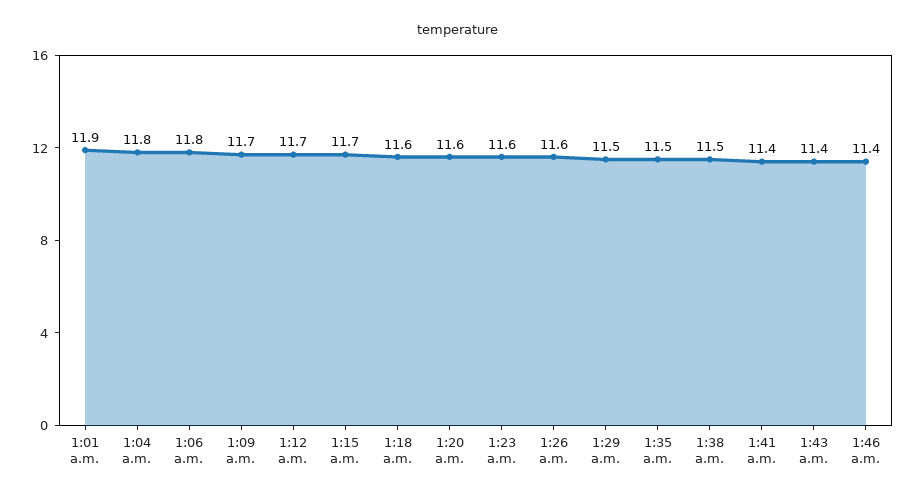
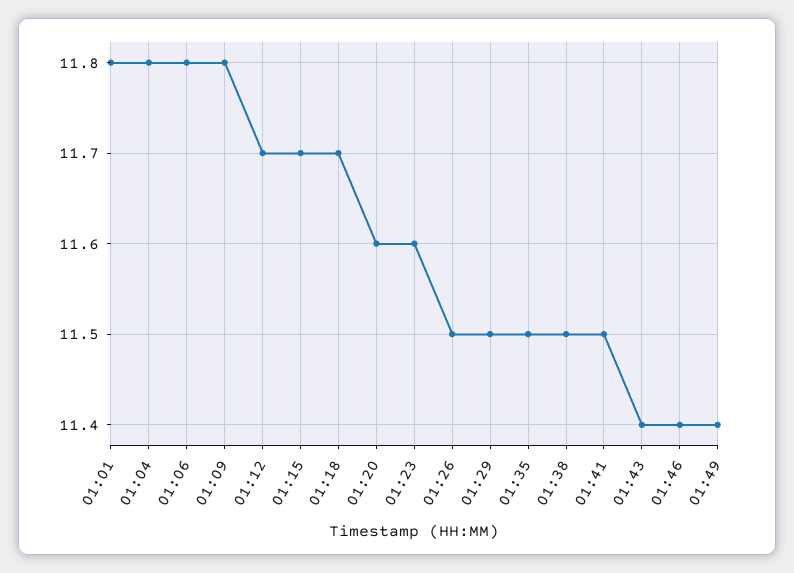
1:01 a.m.: 11.9 -> 11.8
1:09 a.m.: 11.7 -> 11.8
1:18 a.m.: 11.6 -> 11.7
1:26 a.m.: 11.6 -> 11.5
1:41 a.m.: 11.4 -> 11.5
01:49: none -> 11.4

